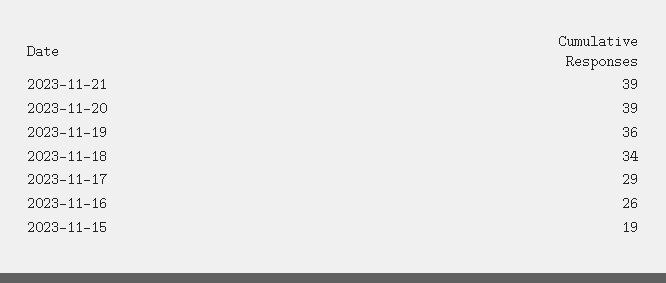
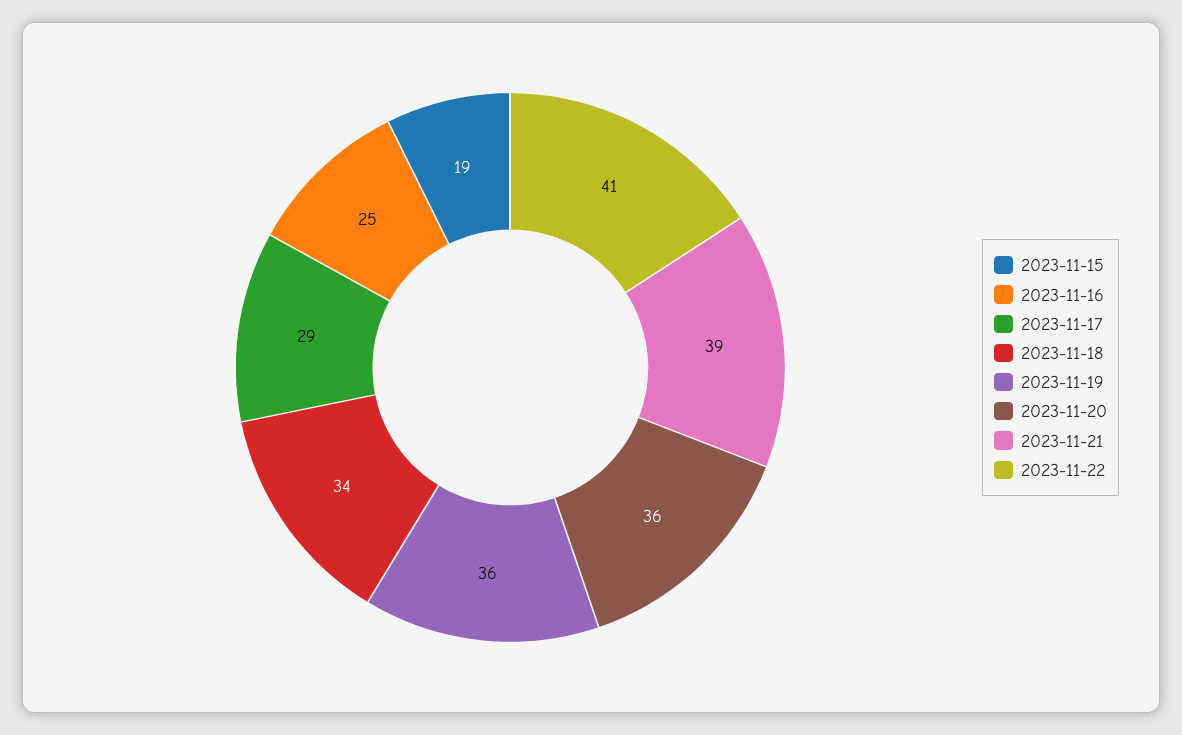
2023-11-20: 39 -> 36
2023-11-16: 26 -> 25
2023-11-22: none -> 41

